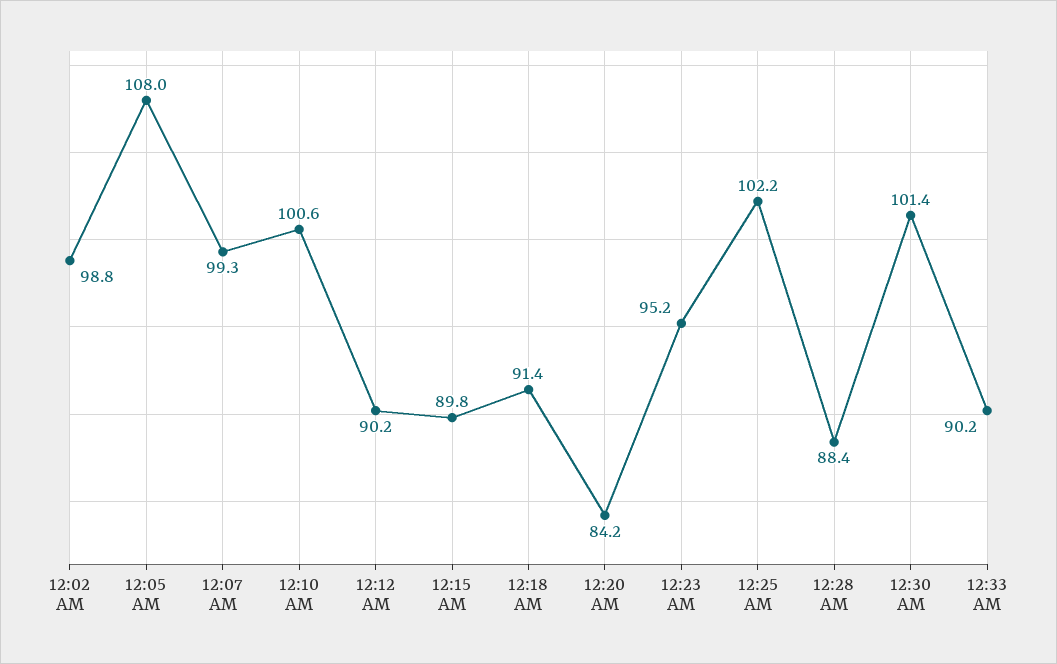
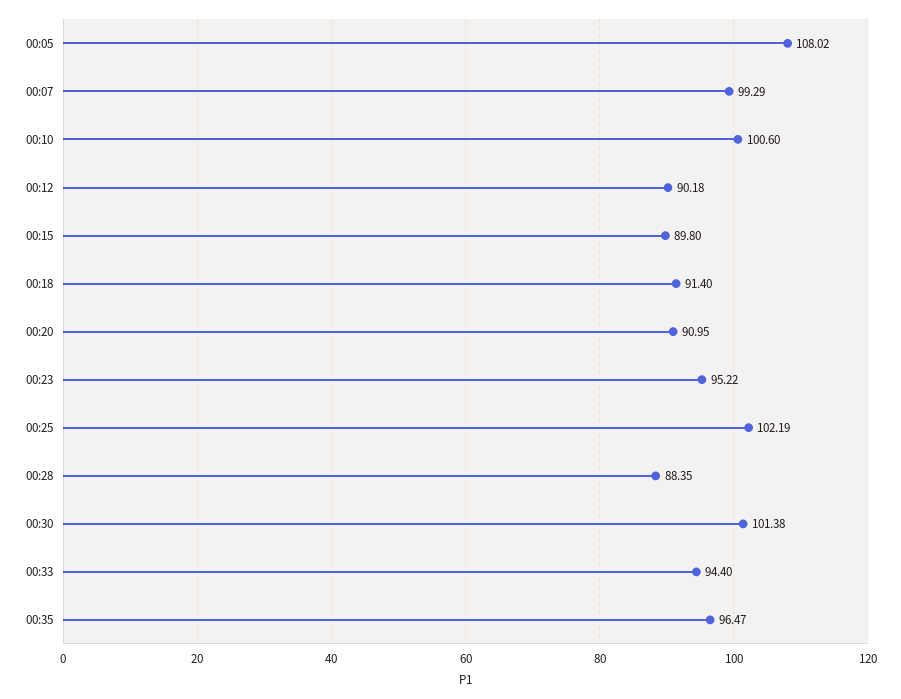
12:02 AM: 98.8 -> none
12:20 AM: 84.2 -> 90.95
12:33 AM: 90.2 -> 94.4
00:35: none -> 96.47

